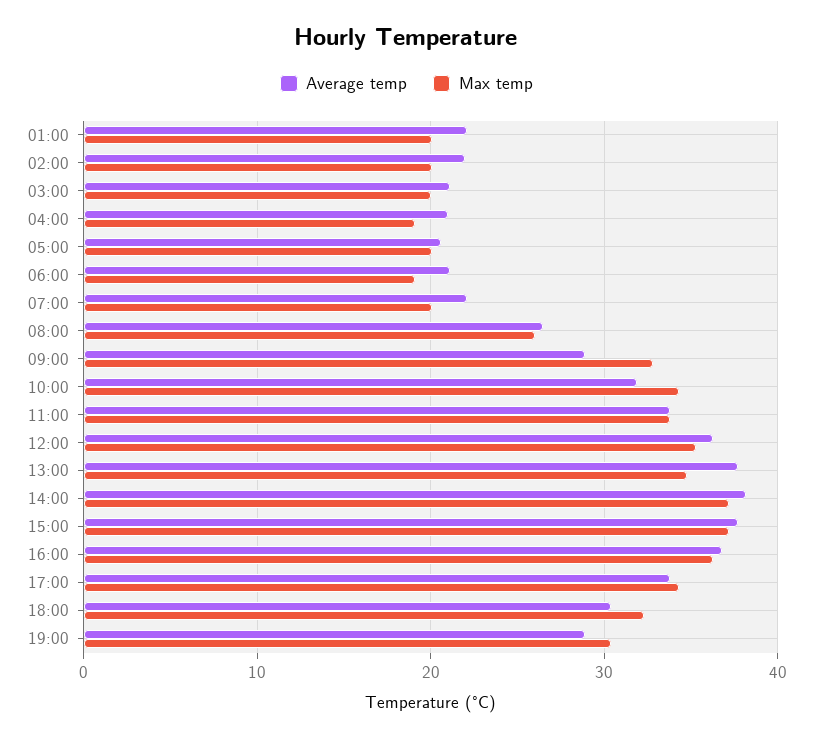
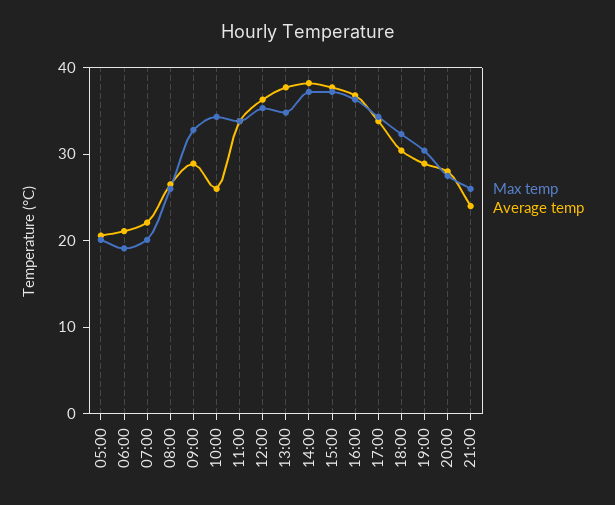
Average temp, 01:00: 22 -> none
Max temp, 01:00: 20 -> none
Average temp, 02:00: 22 -> none
Max temp, 02:00: 20 -> none
Average temp, 03:00: 21 -> none
Max temp, 03:00: 20 -> none
Average temp, 04:00: 21 -> none
Max temp, 04:00: 19 -> none
Average temp, 10:00: 32 -> 26
Max temp, 20:00: none -> 28
Average temp, 20:00: none -> 28
Max temp, 21:00: none -> 26
Average temp, 21:00: none -> 24

